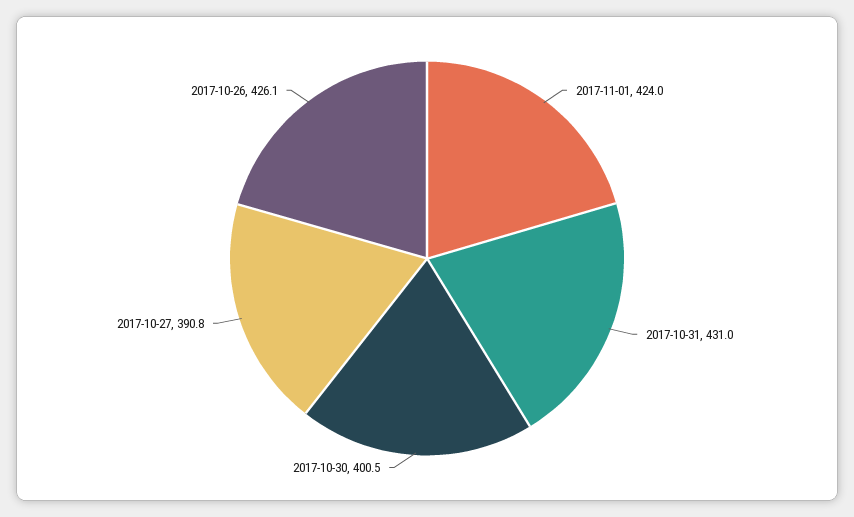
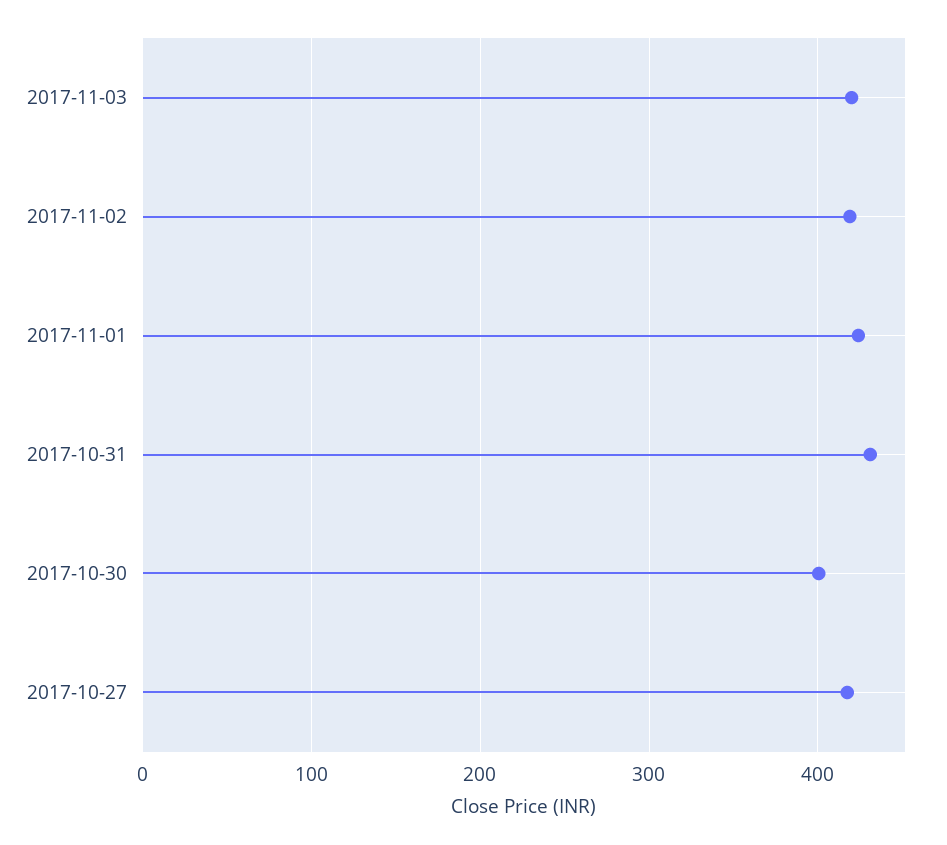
2017-10-27: 390.8 -> 420
2017-10-26: 426.1 -> none
2017-11-03: none -> 420
2017-11-02: none -> 420

